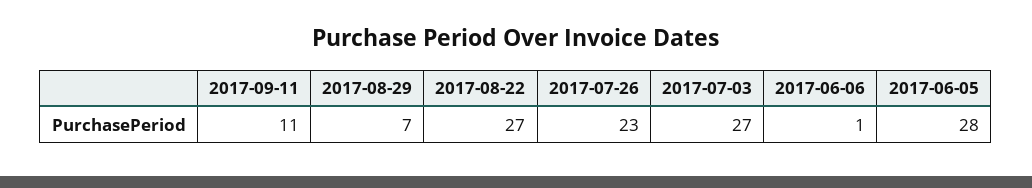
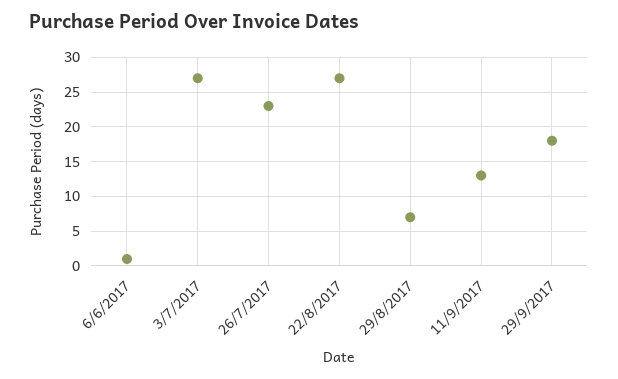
2017-09-11: 11 -> 13
2017-06-05: 28 -> none
29/9/2017: none -> 18

